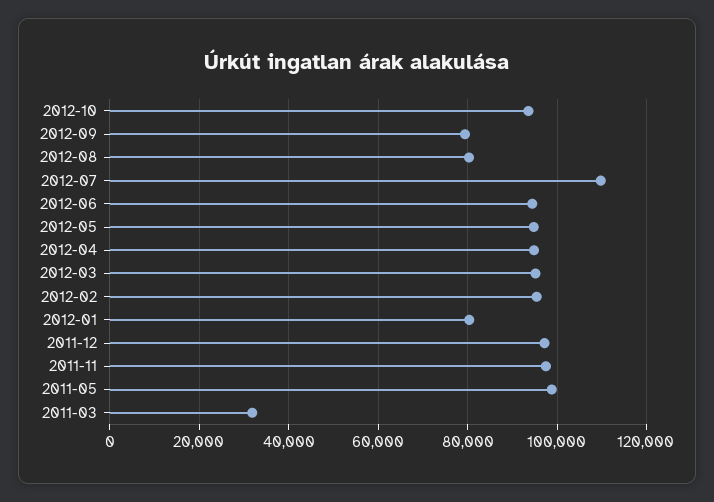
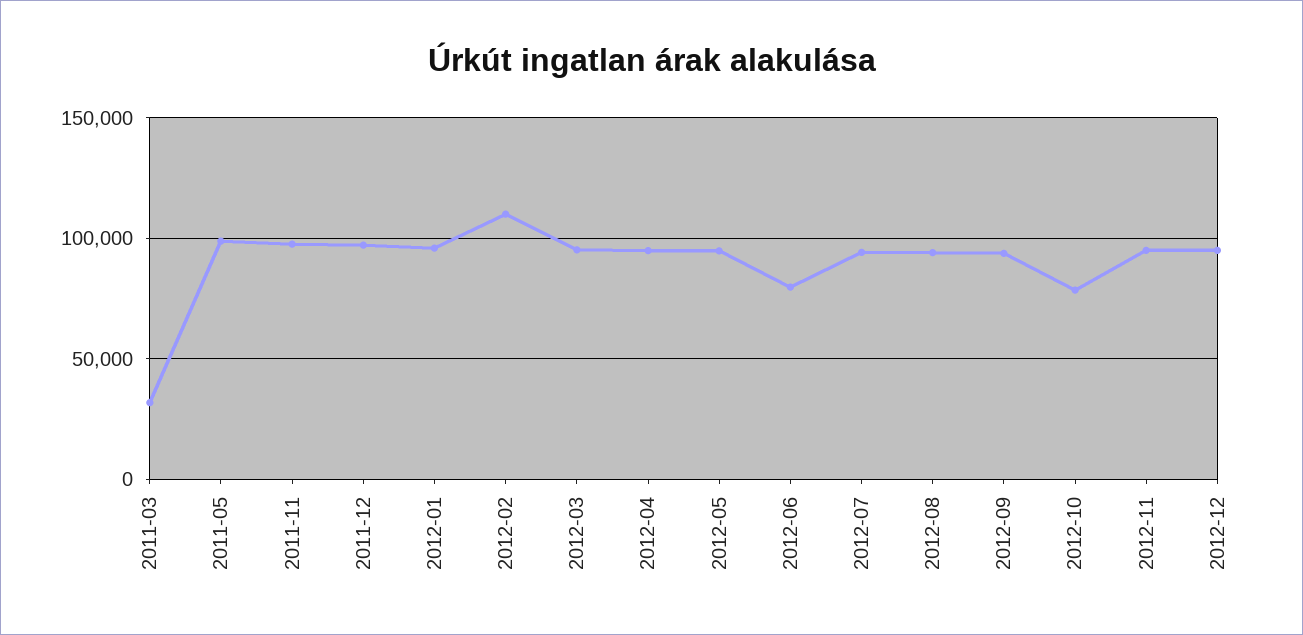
2012-10: 94000 -> 80000
2012-09: 80000 -> 95000
2012-08: 80000 -> 95000
2012-07: 110000 -> 95000
2012-06: 94000 -> 80000
2012-02: 96000 -> 110000
2012-01: 80000 -> 95000
2012-11: none -> 95000
2012-12: none -> 95000

